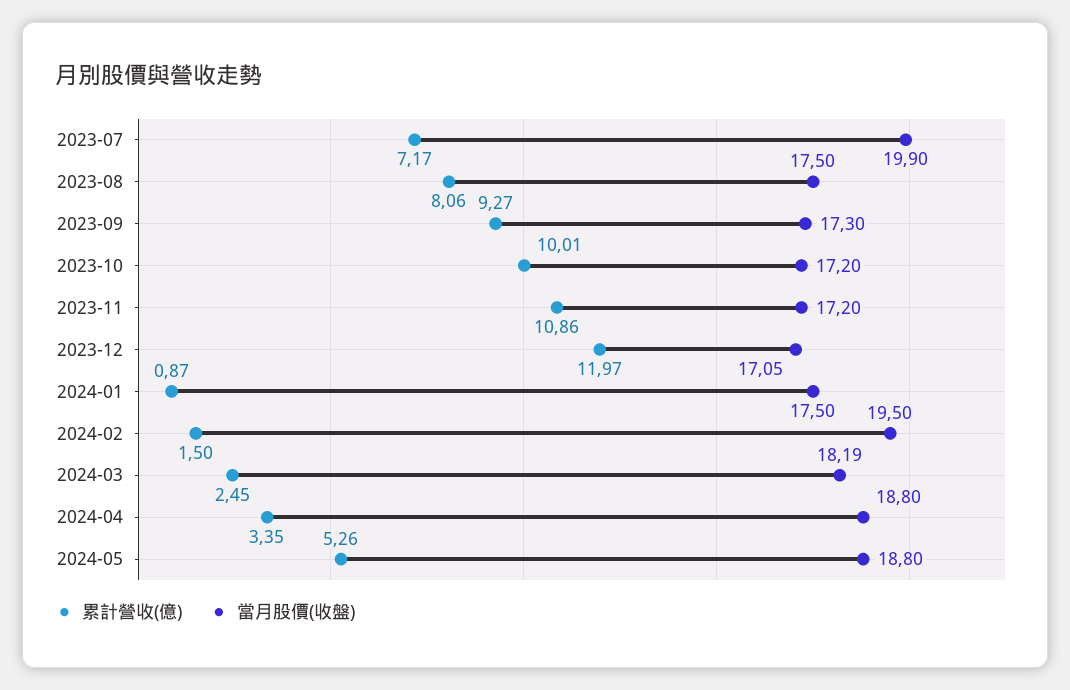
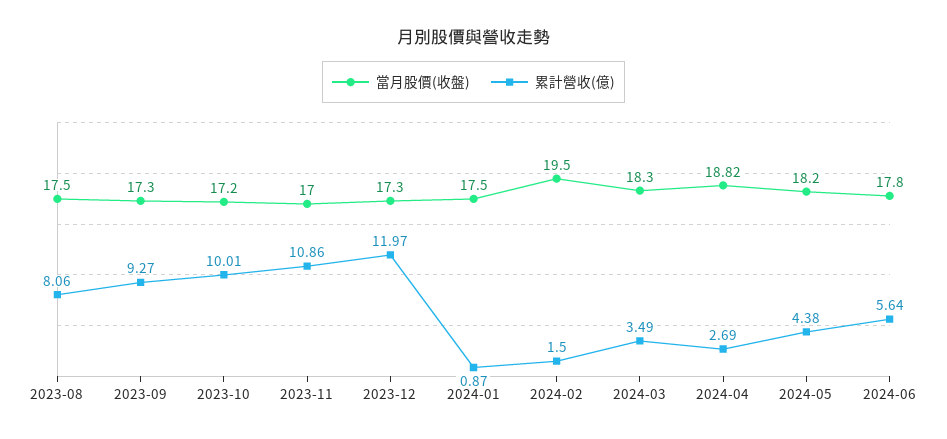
累計營收(億), 2023-07: 7.17 -> none
當月股價(收盤), 2023-07: 19.9 -> none
當月股價(收盤), 2023-11: 17.2 -> 17
當月股價(收盤), 2023-12: 17.05 -> 17.3
累計營收(億), 2024-03: 2.45 -> 3.49
當月股價(收盤), 2024-03: 18.19 -> 18.3
累計營收(億), 2024-04: 3.35 -> 2.69
當月股價(收盤), 2024-04: 18.8 -> 18.82
累計營收(億), 2024-05: 5.26 -> 4.38
當月股價(收盤), 2024-05: 18.8 -> 18.2
當月股價(收盤), 2024-06: none -> 17.8
累計營收(億), 2024-06: none -> 5.64

